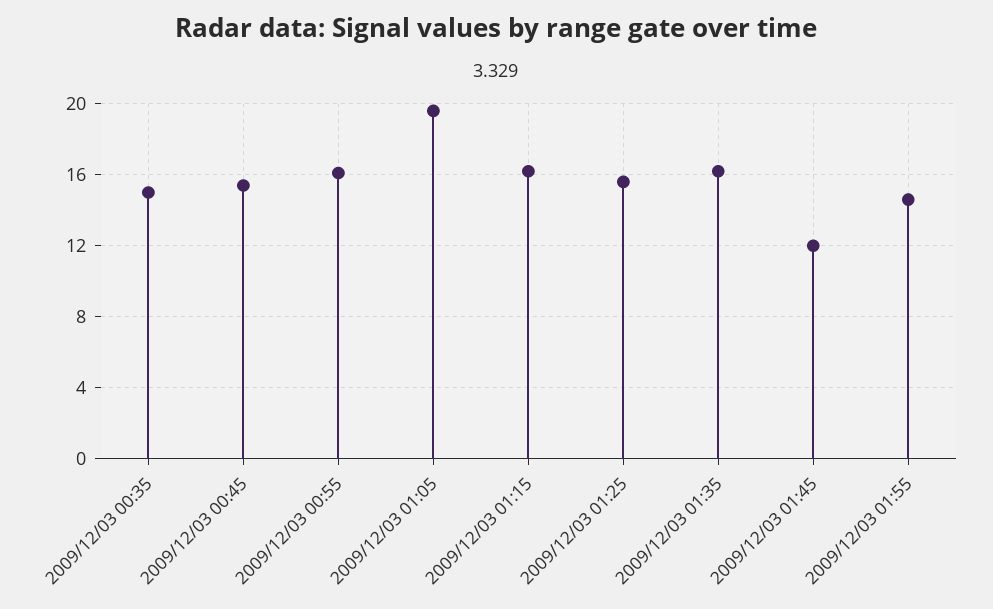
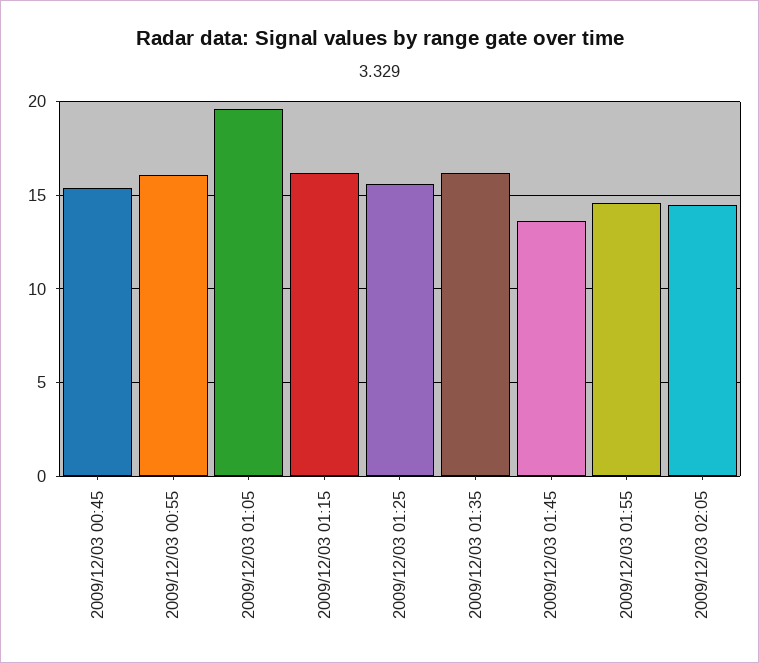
2009/12/03 00:35: 15 -> none
2009/12/03 01:45: 12 -> 13.5
2009/12/03 02:05: none -> 14.5

